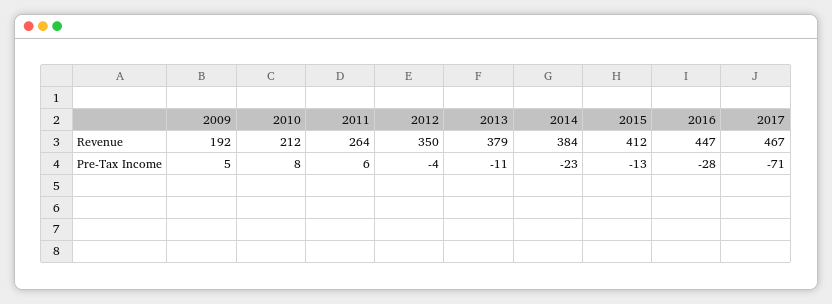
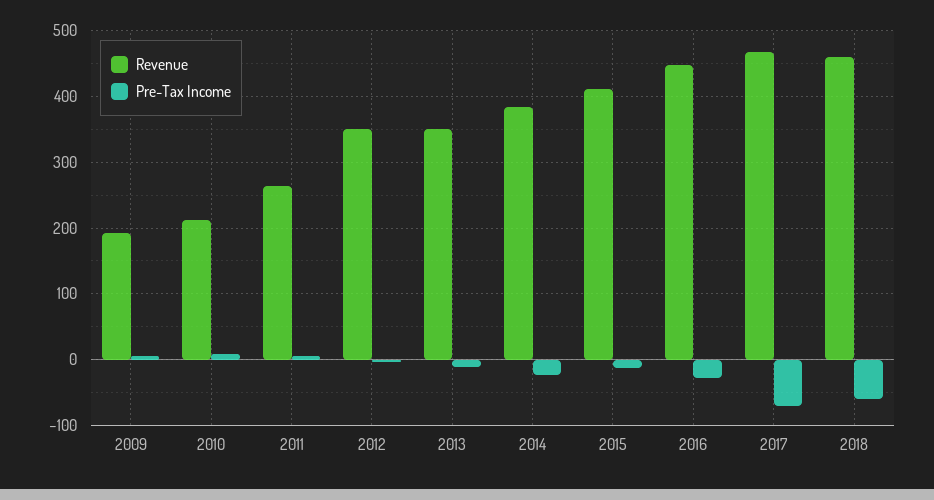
Revenue, 2013: 379 -> 350
Revenue, 2018: none -> 460
Pre-Tax Income, 2018: none -> -60

